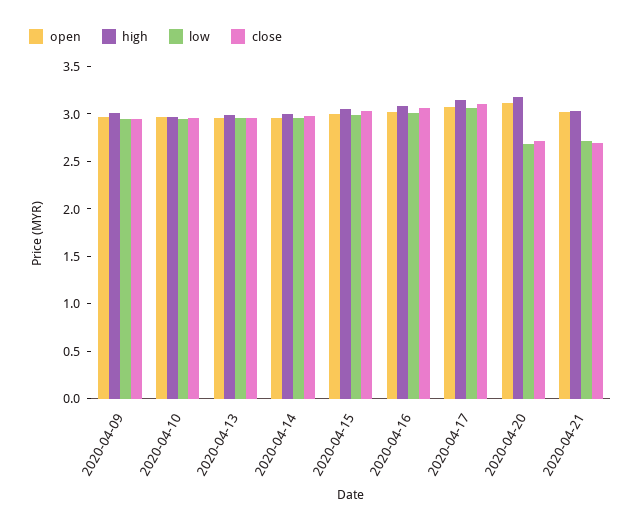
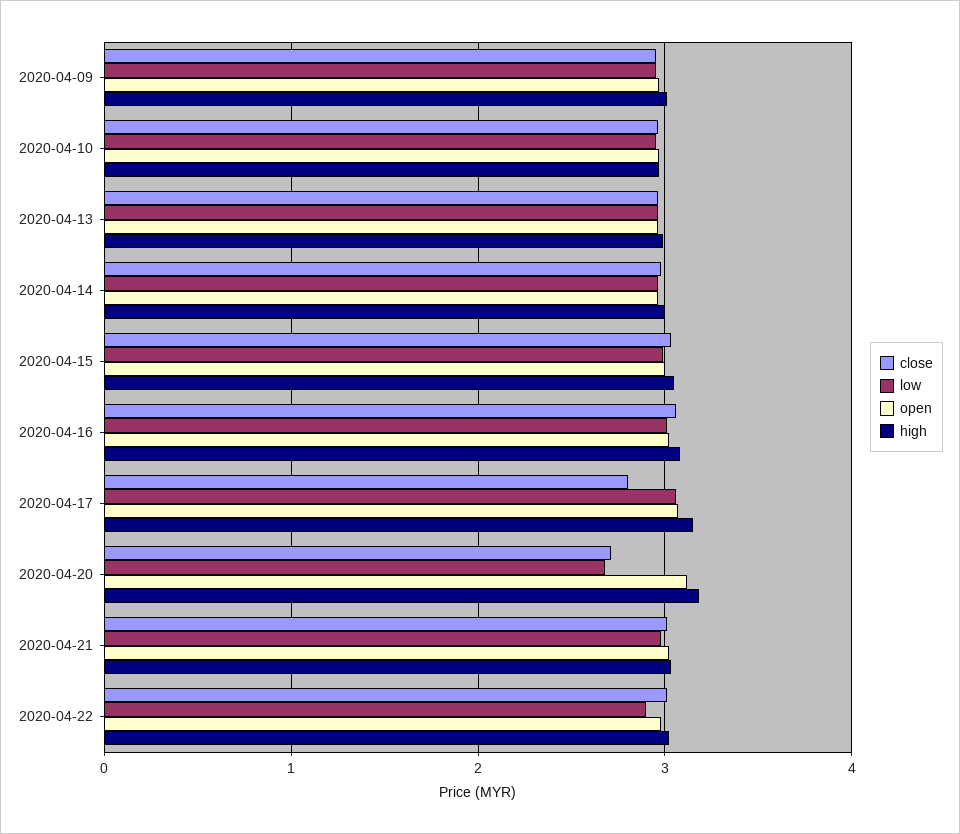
close, 2020-04-17: 3.1 -> 2.8
low, 2020-04-21: 2.7 -> 3
close, 2020-04-21: 2.7 -> 3
close, 2020-04-22: none -> 3
low, 2020-04-22: none -> 2.9
open, 2020-04-22: none -> 3
high, 2020-04-22: none -> 3

